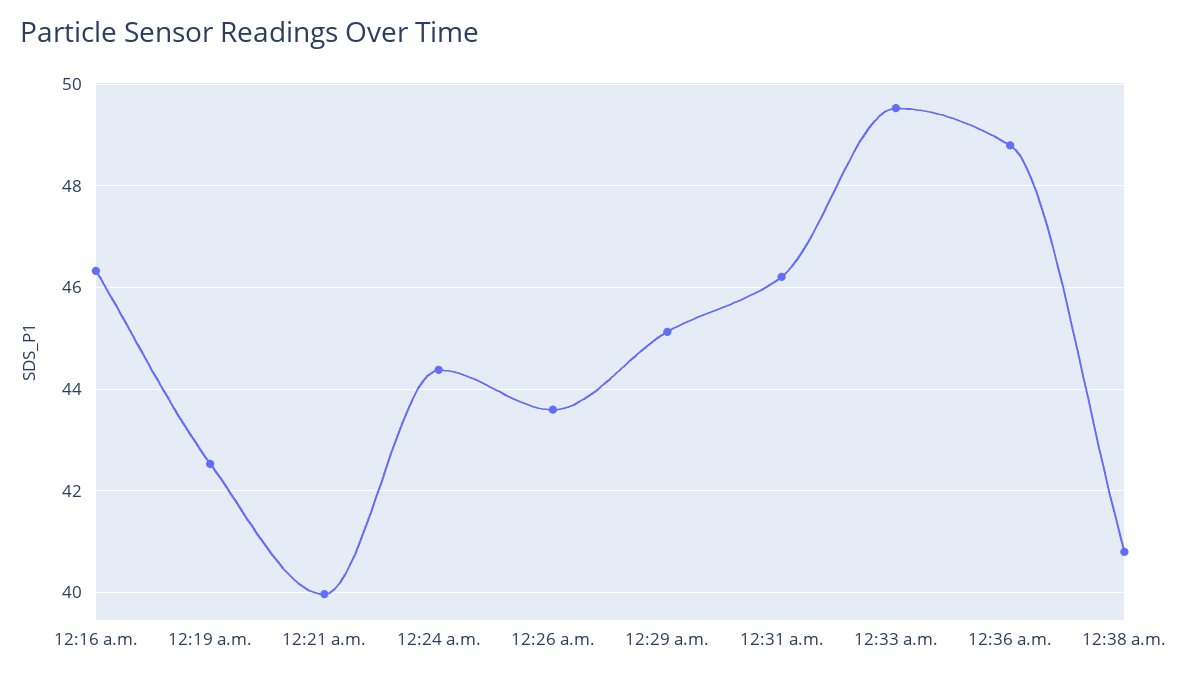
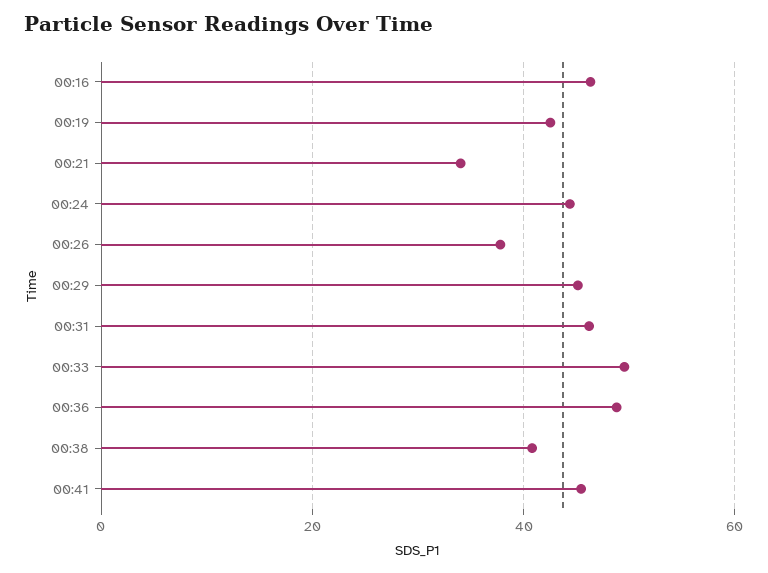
12:21 a.m.: 40 -> 34
12:26 a.m.: 43.6 -> 38
00:41: none -> 46

